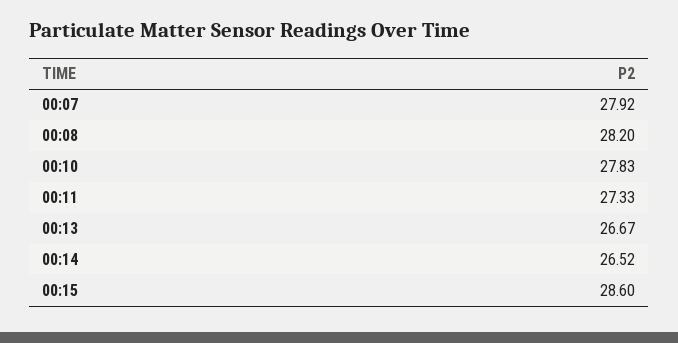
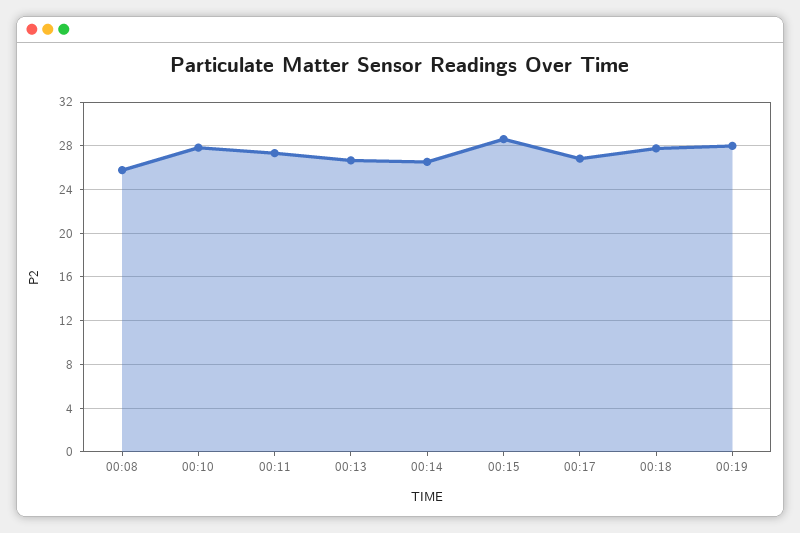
00:07: 27.92 -> none
00:08: 28.2 -> 26
00:17: none -> 27
00:18: none -> 28
00:19: none -> 28

